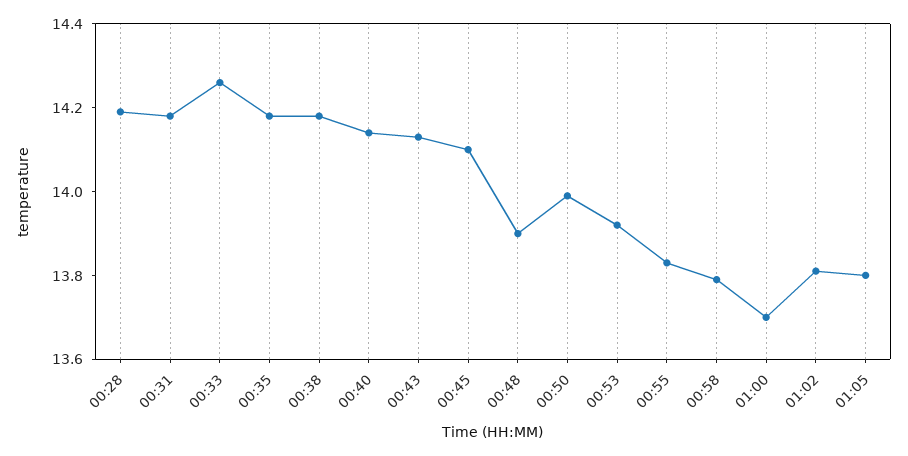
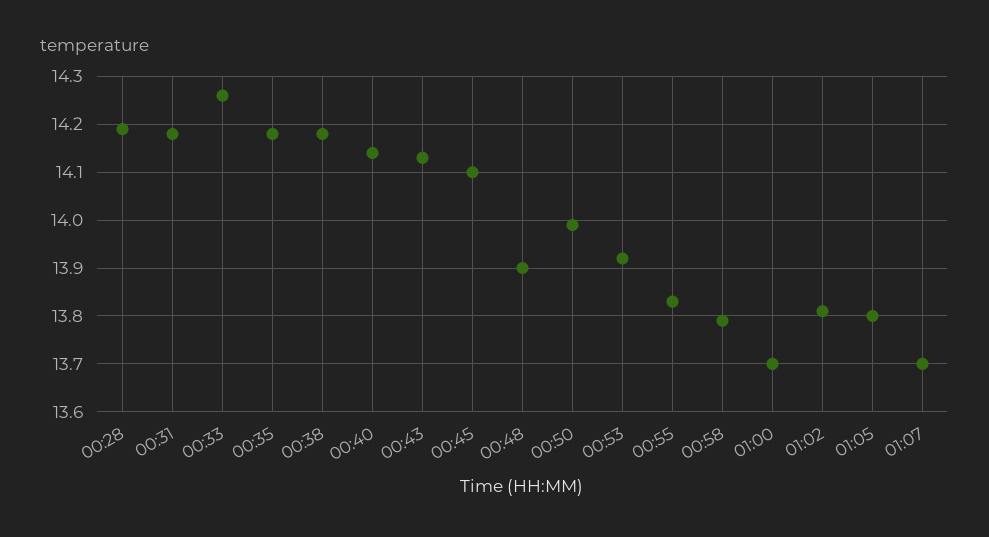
01:07: none -> 13.7

